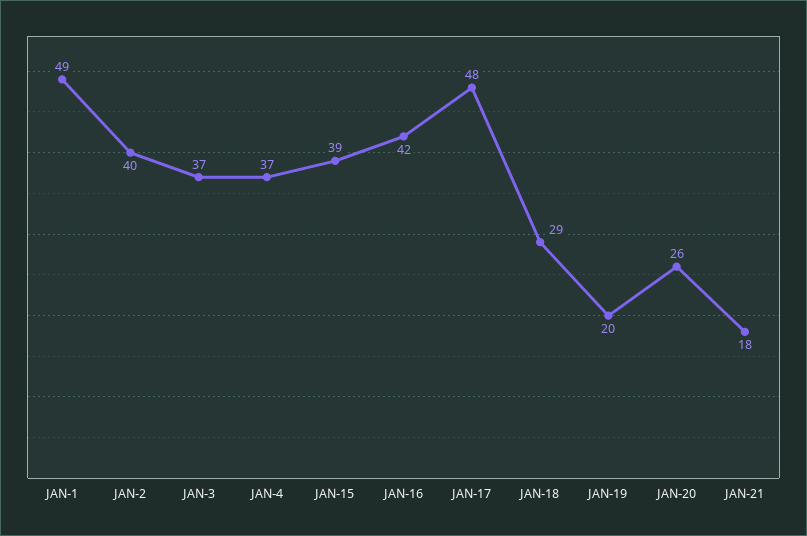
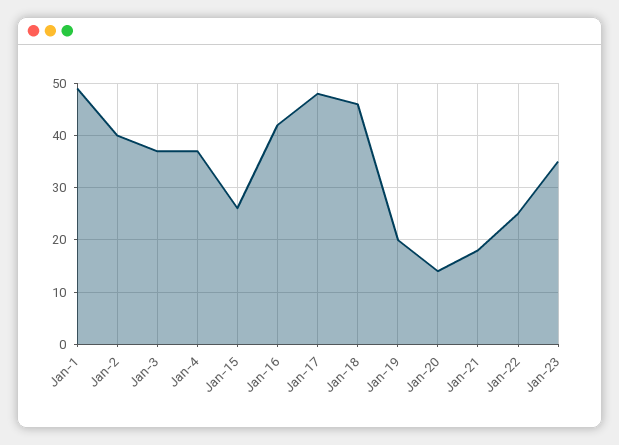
JAN-15: 39 -> 25
JAN-18: 29 -> 45
JAN-20: 26 -> 15
Jan-22: none -> 25
Jan-23: none -> 35

